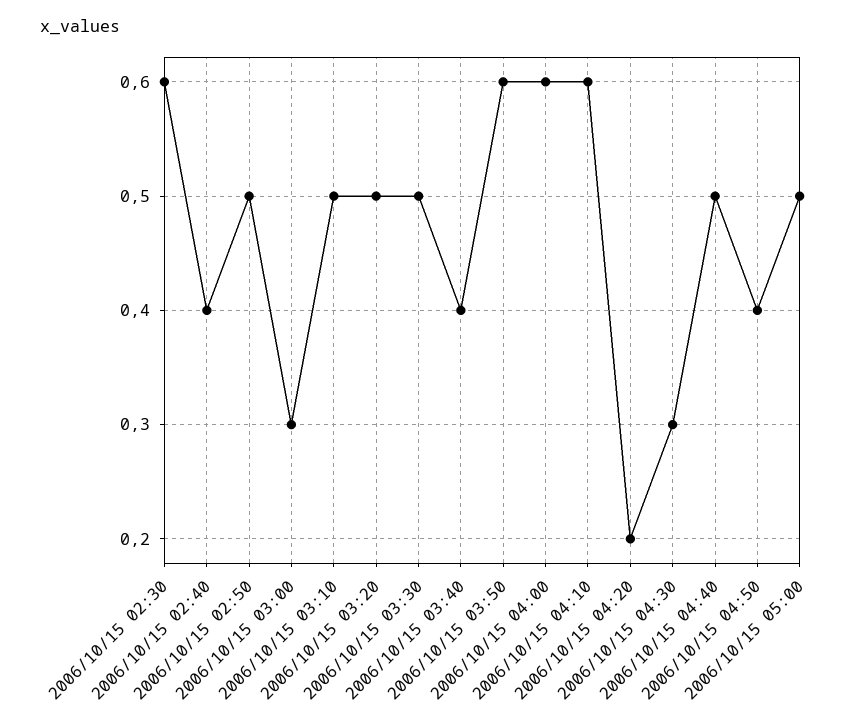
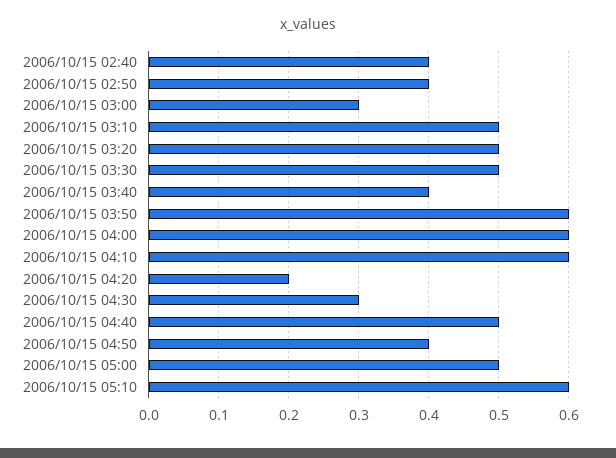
2006/10/15 02:30: 0.6 -> none
2006/10/15 02:50: 0.5 -> 0.4
2006/10/15 05:10: none -> 0.6

